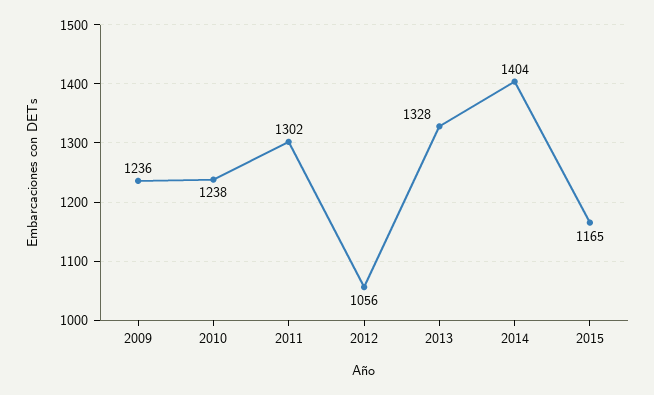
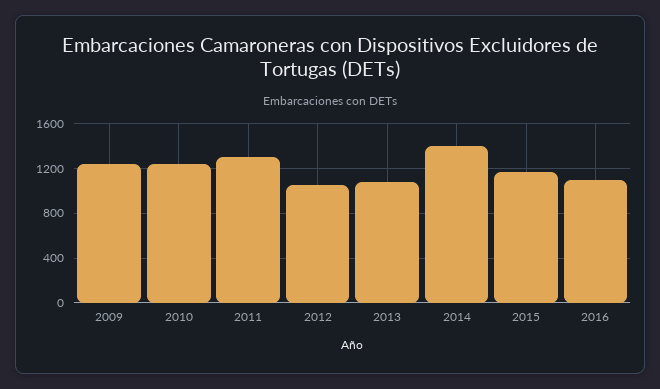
2013: 1328 -> 1100
2016: none -> 1100

